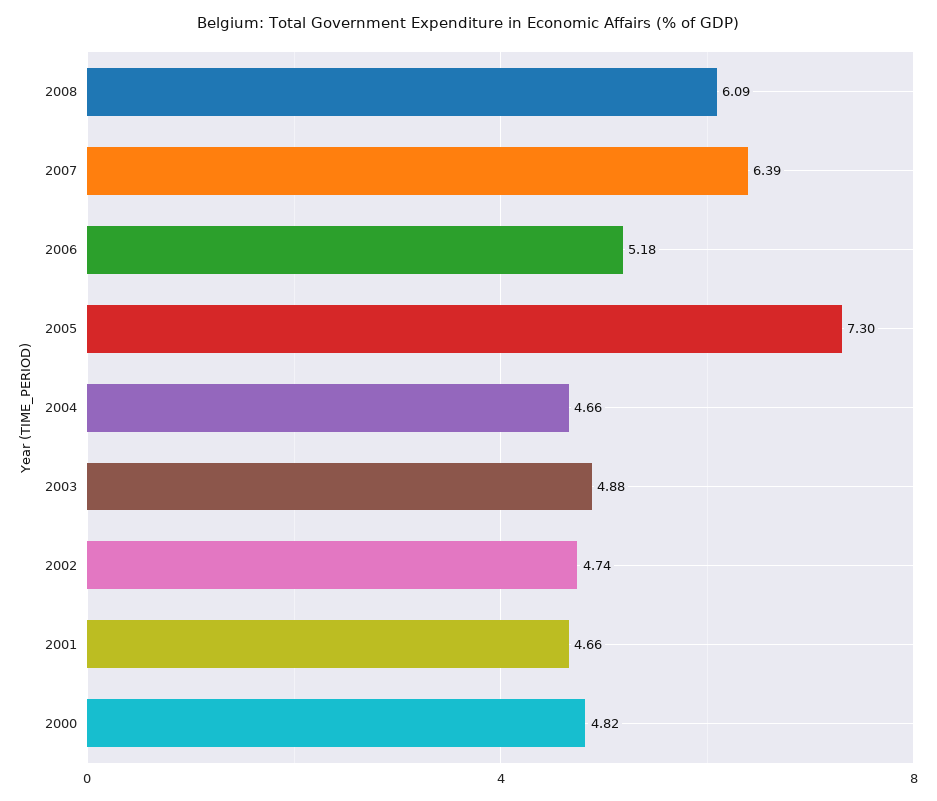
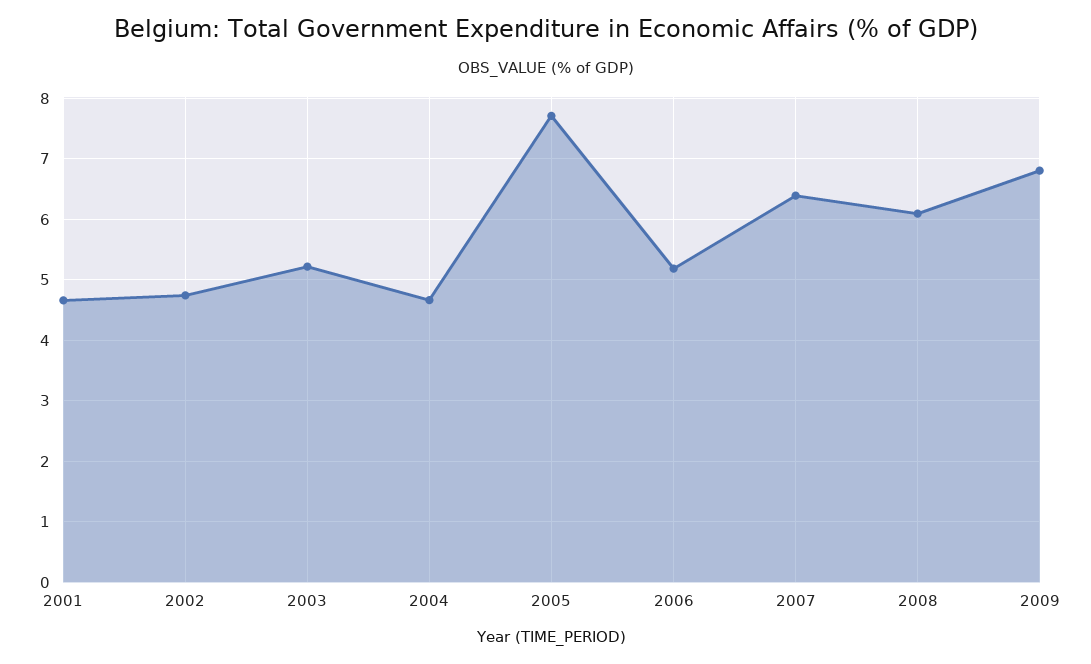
2005: 7.3 -> 7.7
2003: 4.88 -> 5.2
2000: 4.82 -> none
2009: none -> 6.8

